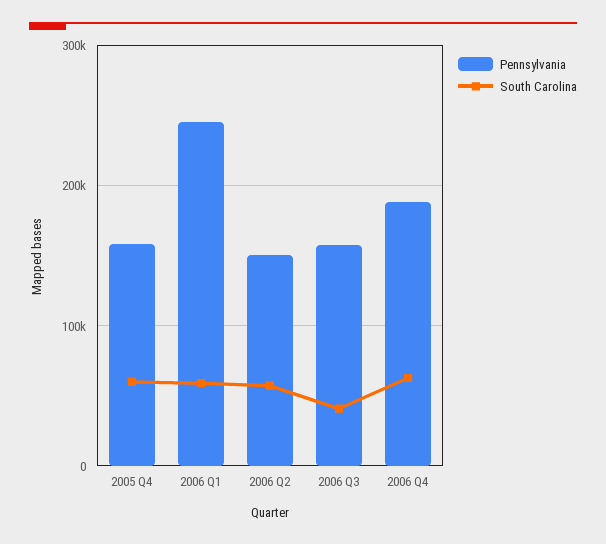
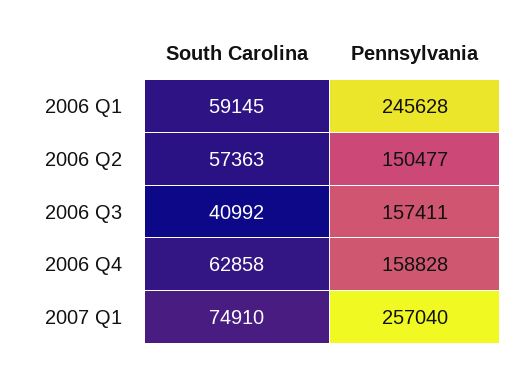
Pennsylvania, 2005 Q4: 160000 -> none
South Carolina, 2005 Q4: 60000 -> none
Pennsylvania, 2006 Q4: 190000 -> 158828
South Carolina, 2007 Q1: none -> 74910
Pennsylvania, 2007 Q1: none -> 257040

